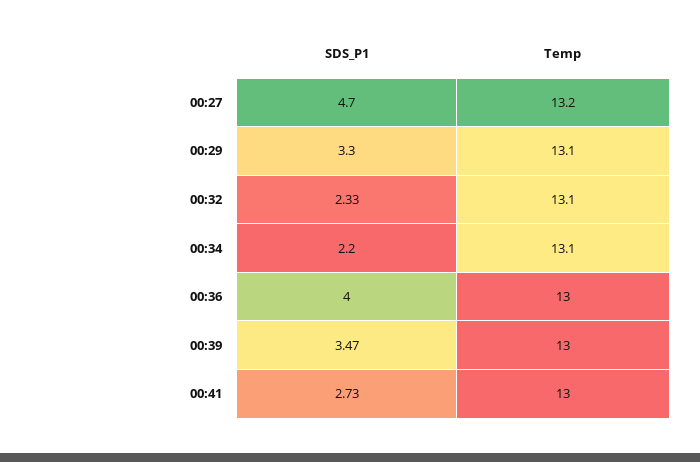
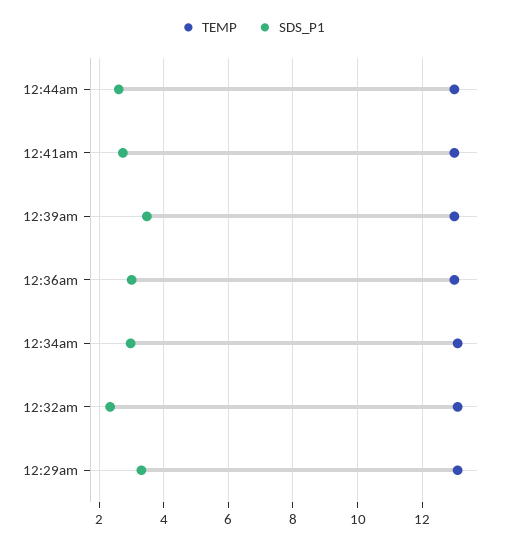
SDS_P1, 00:27: 4.7 -> none
Temp, 00:27: 13.2 -> none
SDS_P1, 00:34: 2.2 -> 3
SDS_P1, 00:36: 4 -> 3
Temp, 12:44am: none -> 13
SDS_P1, 12:44am: none -> 2.6

